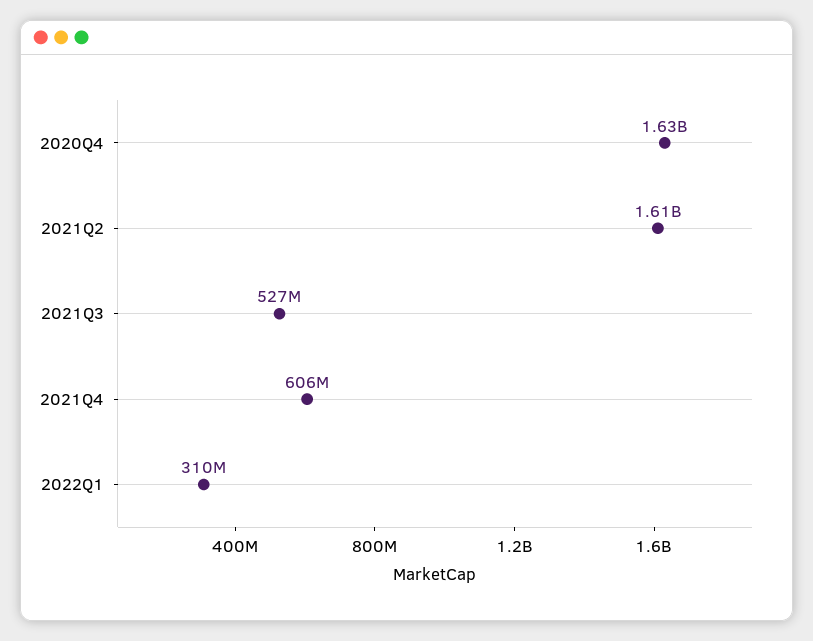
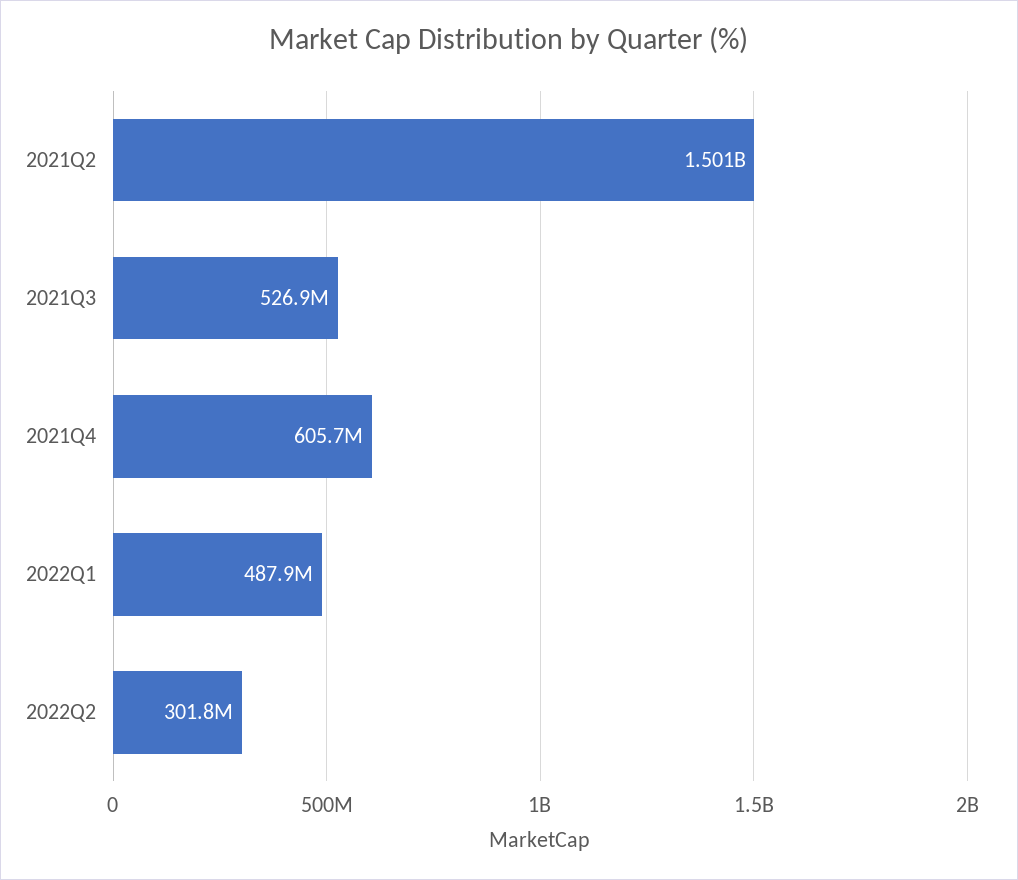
2020Q4: 1630000000 -> none
2021Q2: 1610000000 -> 1501000000
2022Q1: 310000000 -> 487900000
2022Q2: none -> 301800000

